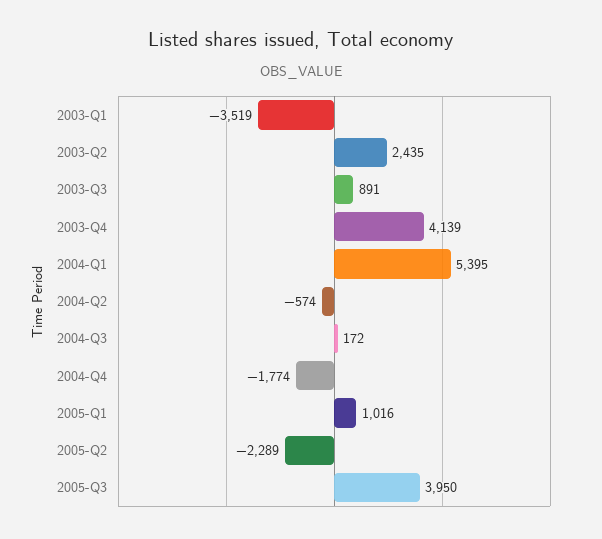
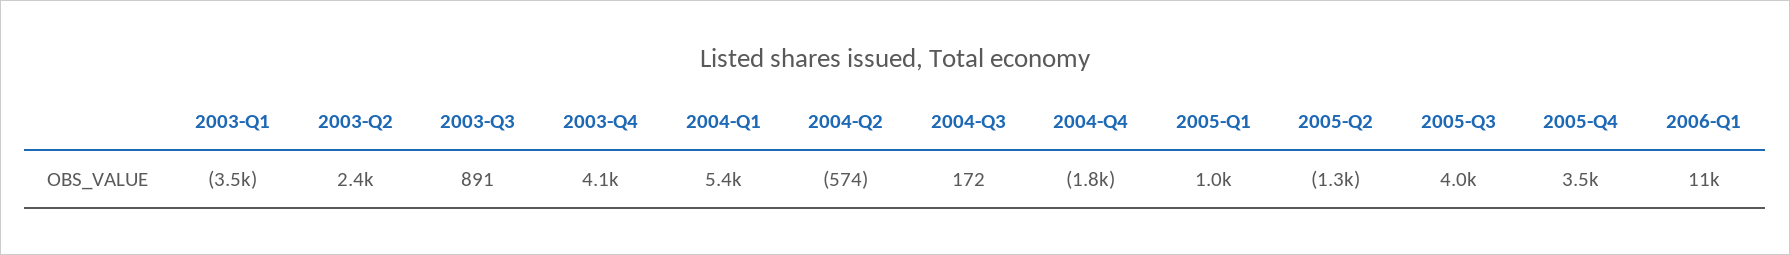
2005-Q2: -2289 -> -1300
2005-Q4: none -> 3500
2006-Q1: none -> 11000

